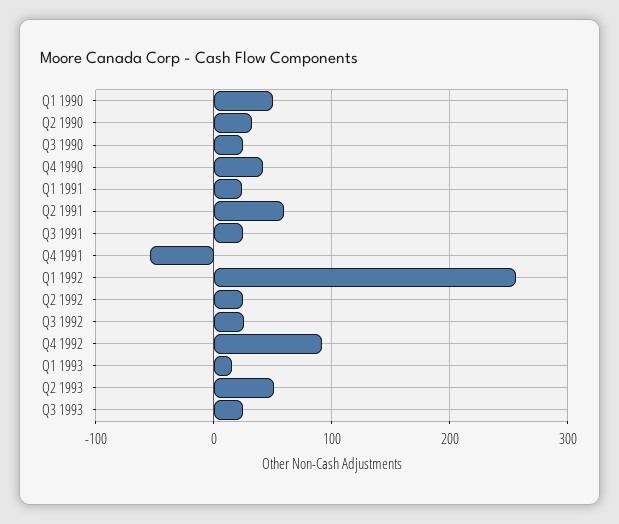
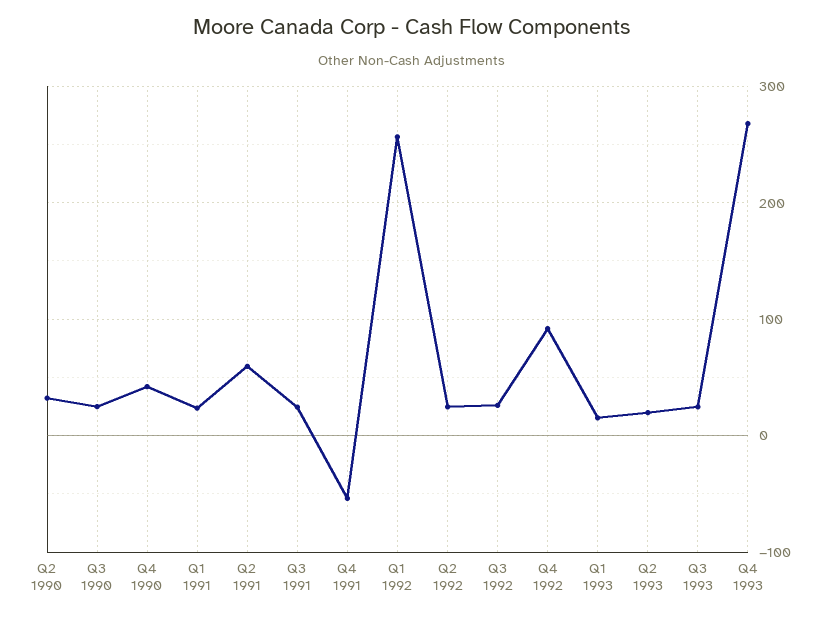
Q1 1990: 50 -> none
Q2 1993: 50 -> 20
Q4 1993: none -> 270

